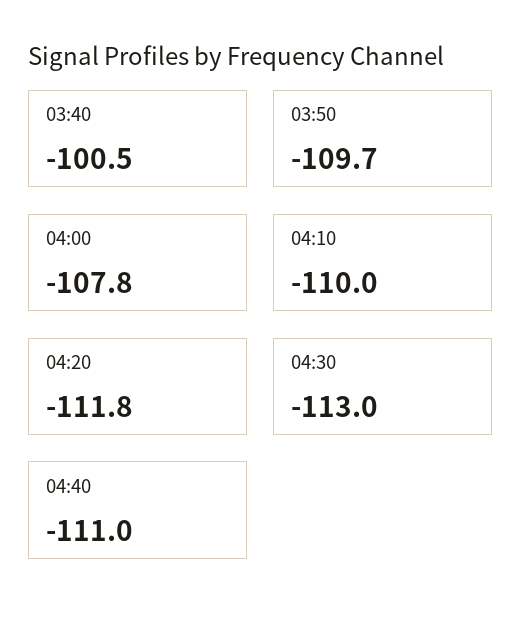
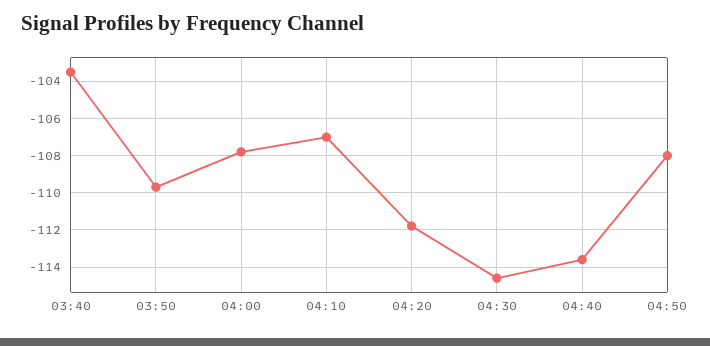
03:40: -100.5 -> -103.5
04:10: -110 -> -107
04:30: -113 -> -114.5
04:40: -111 -> -113.5
04:50: none -> -108

